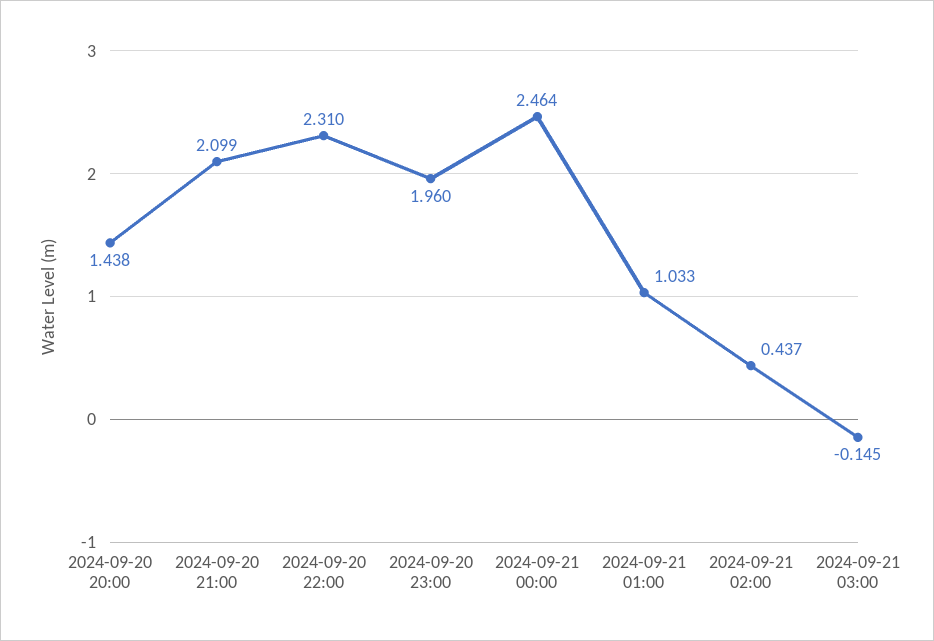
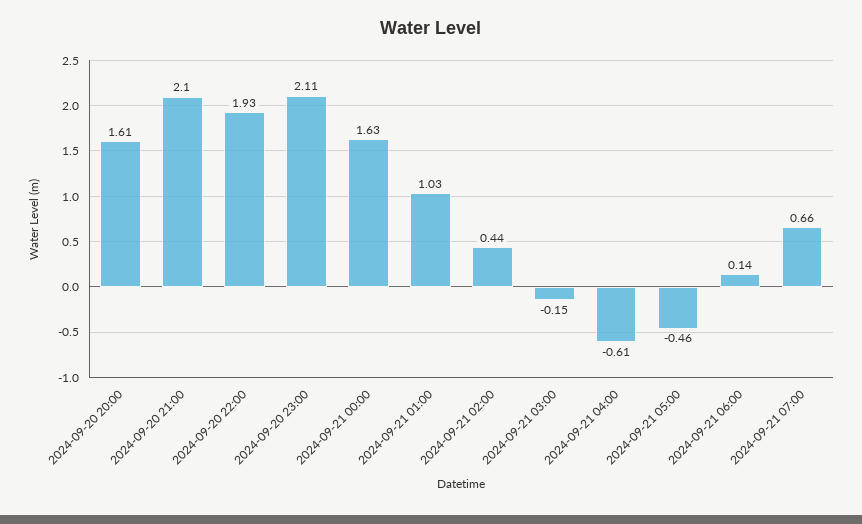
2024-09-20 20:00: 1.438 -> 1.61
2024-09-20 22:00: 2.31 -> 1.93
2024-09-20 23:00: 1.96 -> 2.11
2024-09-21 00:00: 2.464 -> 1.63
2024-09-21 04:00: none -> -0.61
2024-09-21 05:00: none -> -0.46
2024-09-21 06:00: none -> 0.14
2024-09-21 07:00: none -> 0.66

